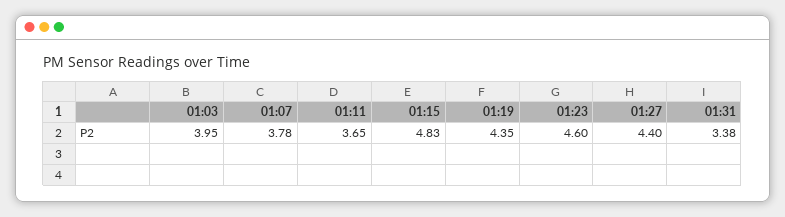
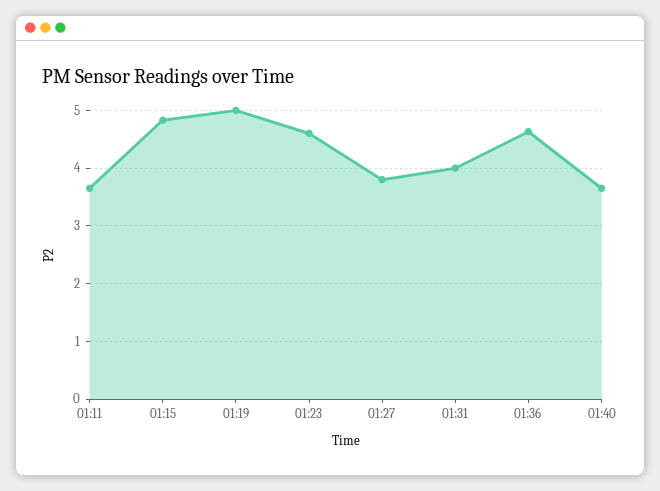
01:03: 3.95 -> none
01:07: 3.78 -> none
01:19: 4.35 -> 5
01:27: 4.4 -> 3.8
01:31: 3.38 -> 4
01:36: none -> 4.6
01:40: none -> 3.6

